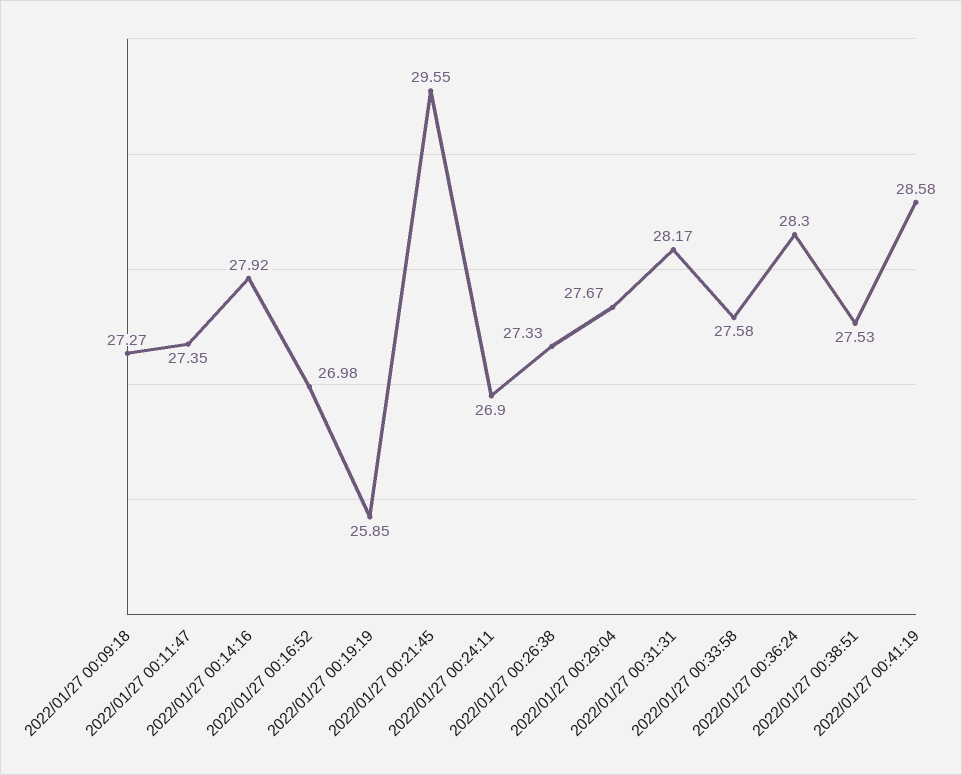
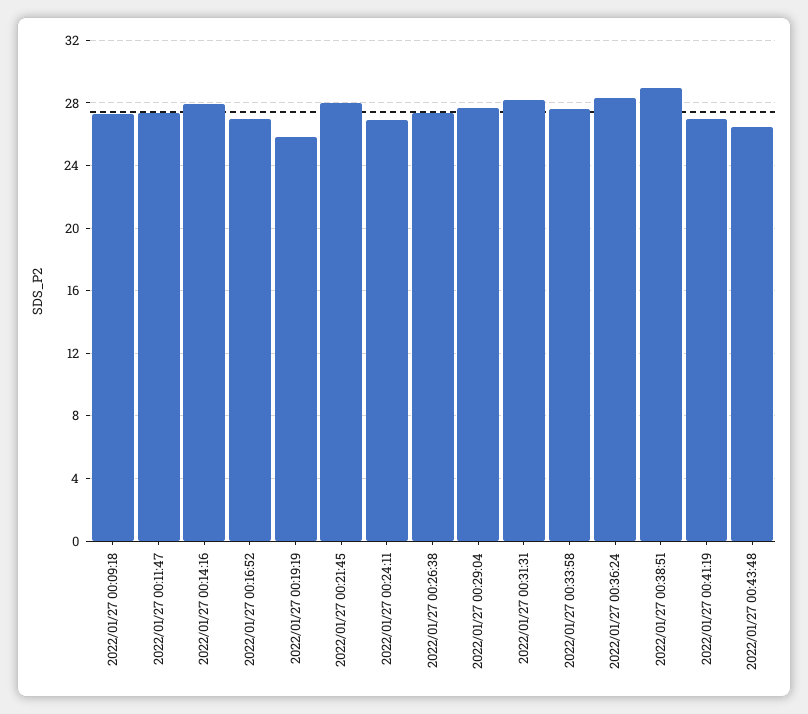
2022/01/27 00:21:45: 29.55 -> 28
2022/01/27 00:38:51: 27.53 -> 29
2022/01/27 00:41:19: 28.58 -> 27
2022/01/27 00:43:48: none -> 26.5

